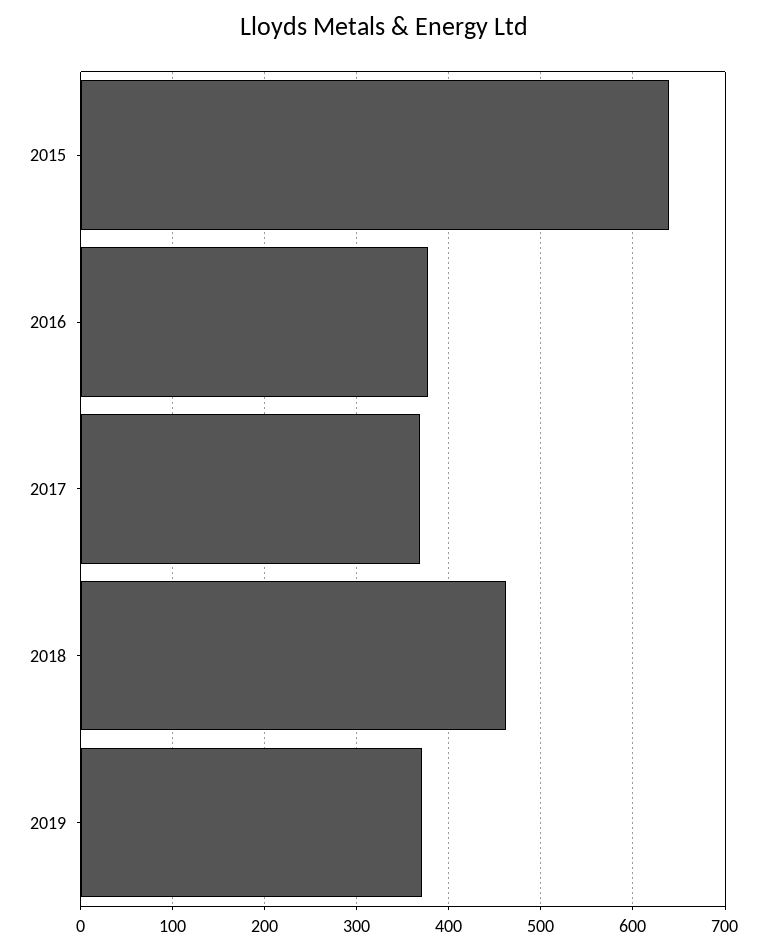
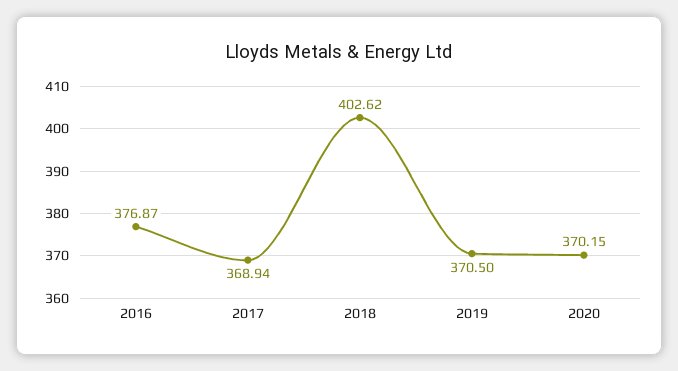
2015: 640 -> none
2018: 460 -> 402.62
2020: none -> 370.15

